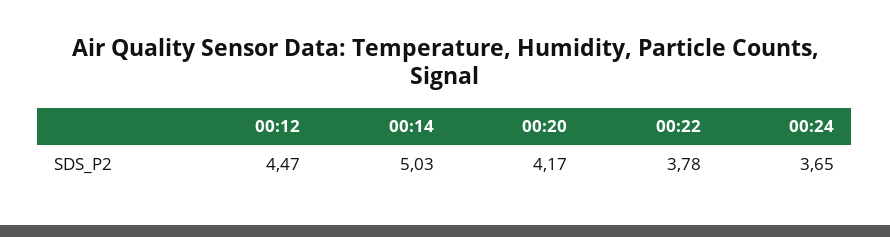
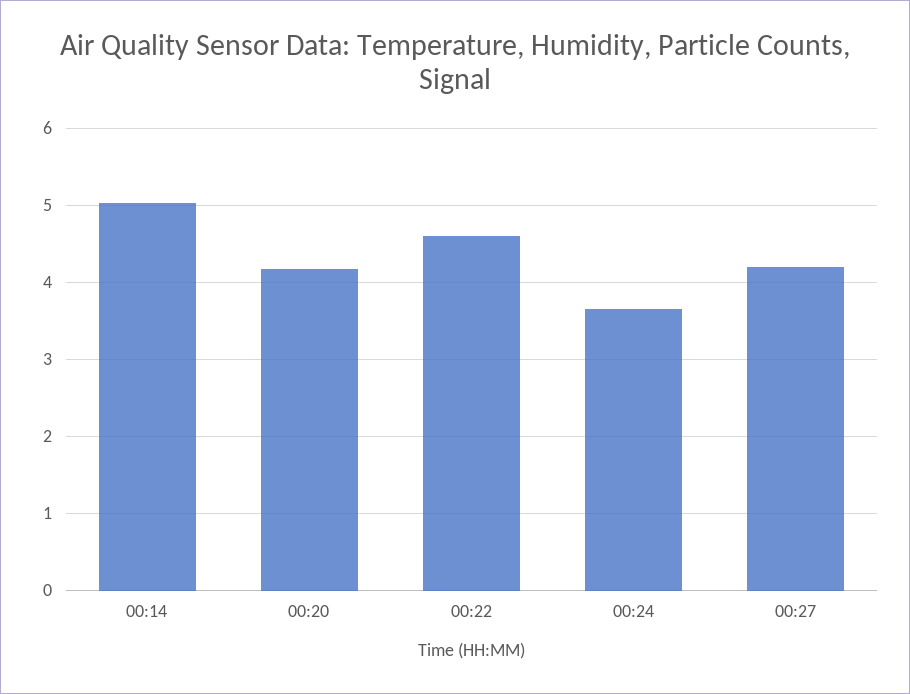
00:12: 4.47 -> none
00:22: 3.78 -> 4.6
00:27: none -> 4.2

